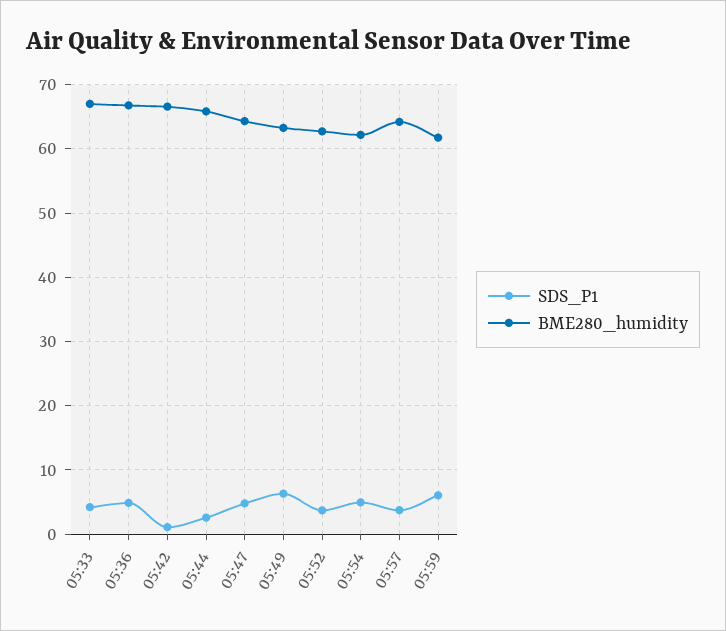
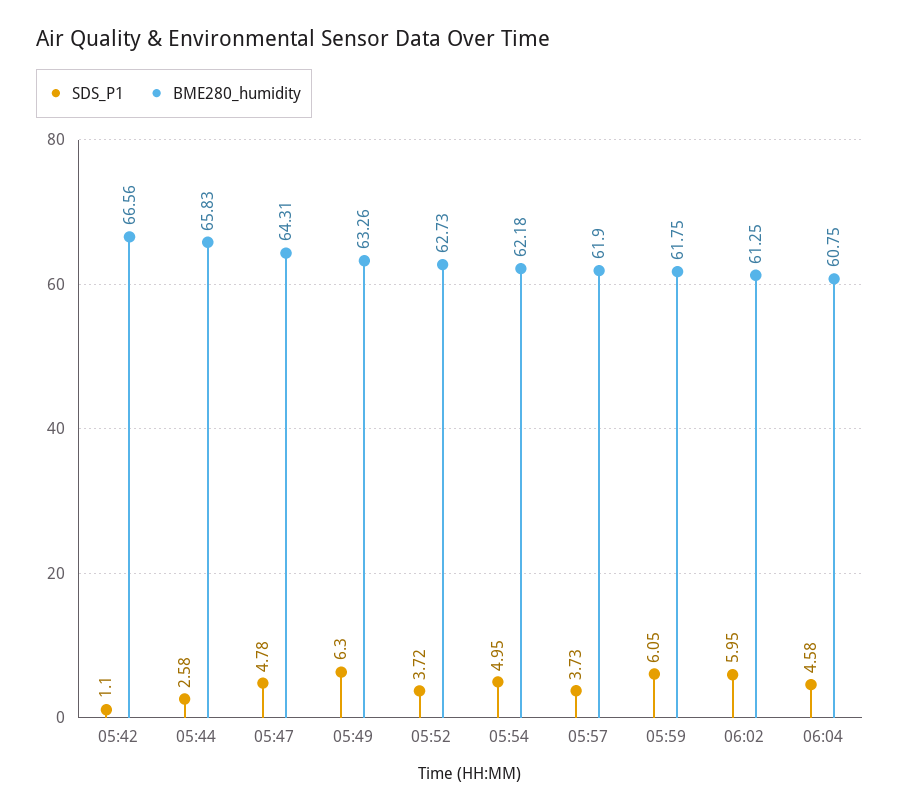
SDS_P1, 05:33: 4 -> none
BME280_humidity, 05:33: 67 -> none
SDS_P1, 05:36: 5 -> none
BME280_humidity, 05:36: 67 -> none
BME280_humidity, 05:57: 64 -> 61.9
SDS_P1, 06:02: none -> 5.95
BME280_humidity, 06:02: none -> 61.25
SDS_P1, 06:04: none -> 4.58
BME280_humidity, 06:04: none -> 60.75

